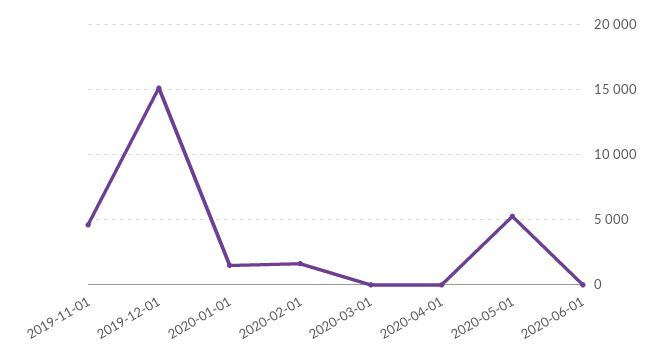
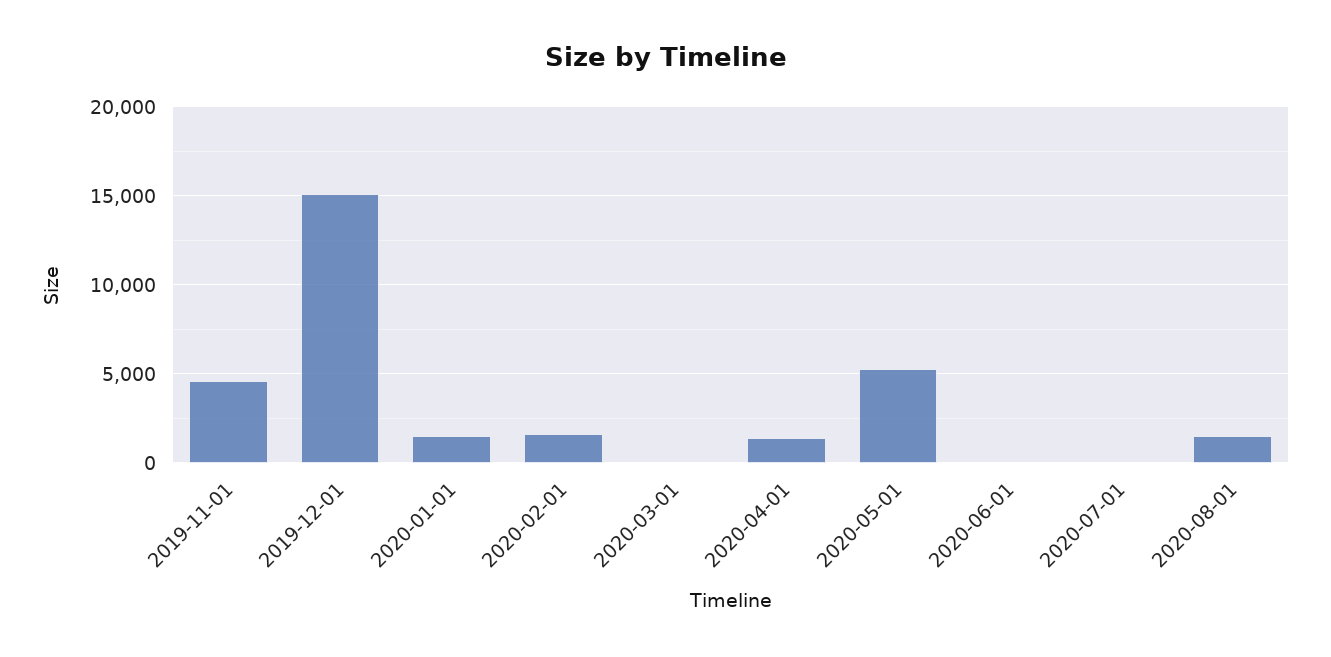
2020-04-01: 0 -> 1500
2020-07-01: none -> 0
2020-08-01: none -> 1500

